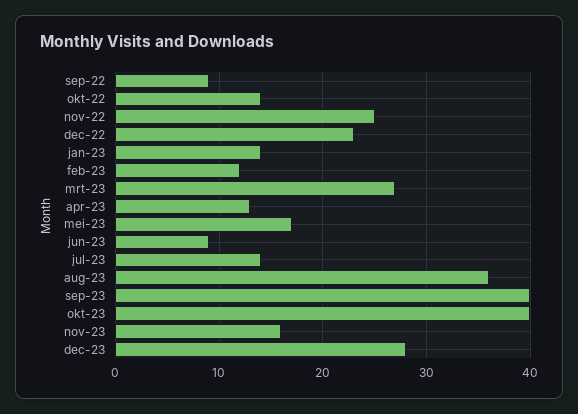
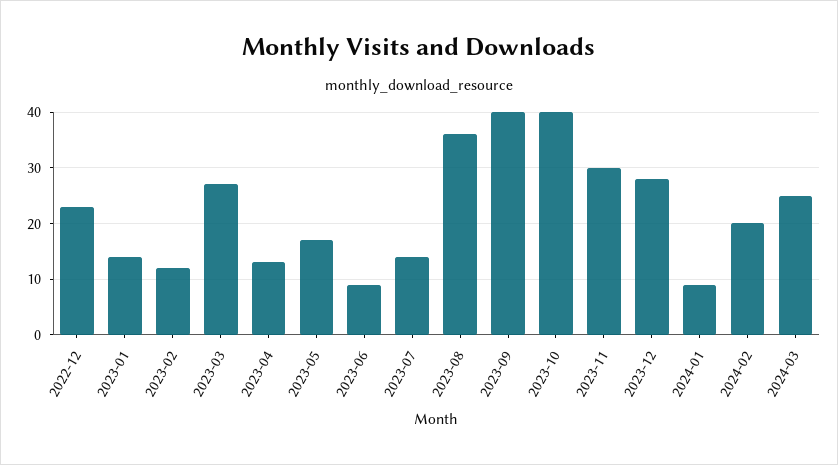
sep-22: 9 -> none
okt-22: 14 -> none
nov-22: 25 -> none
nov-23: 16 -> 30
2024-01: none -> 10
2024-02: none -> 20
2024-03: none -> 25

